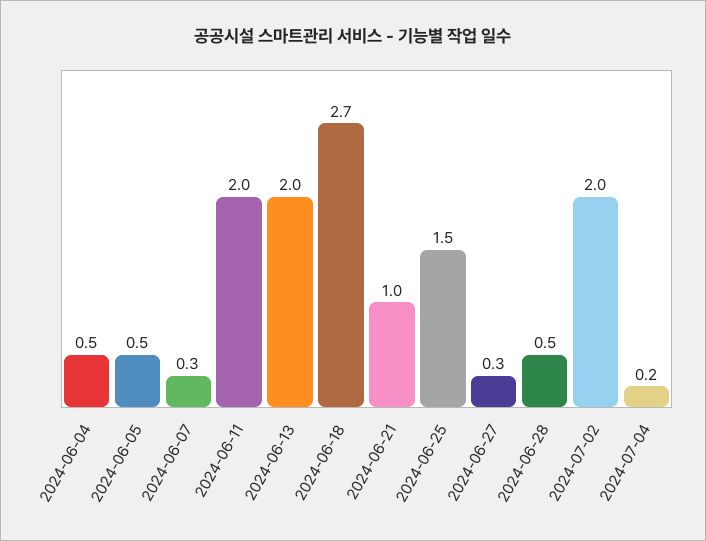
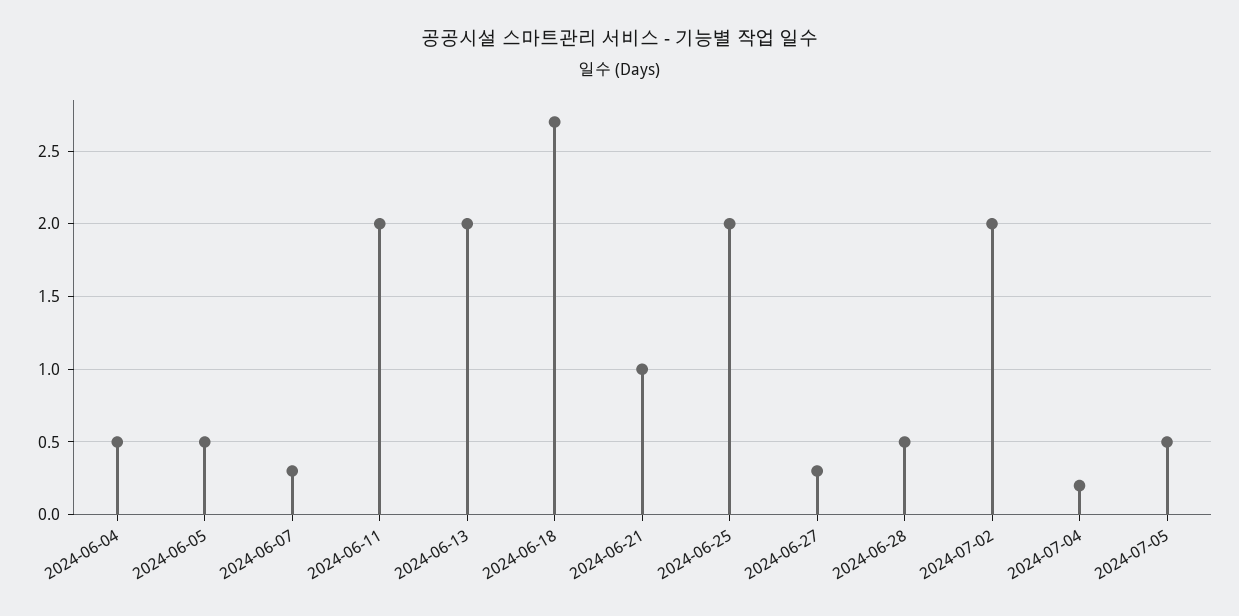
2024-06-25: 1.5 -> 2
2024-07-05: none -> 0.5

